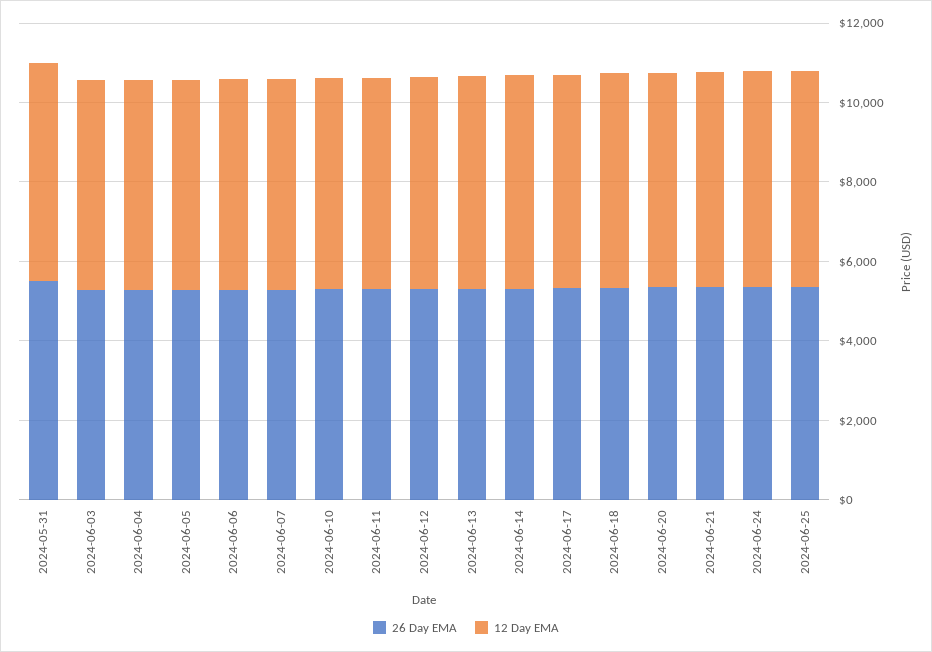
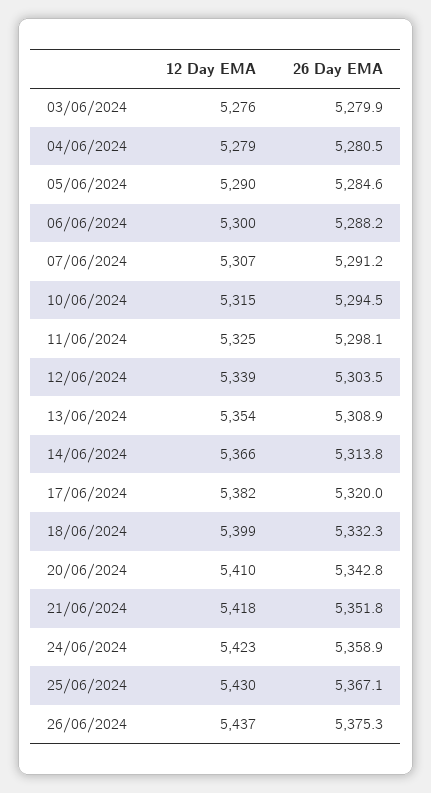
26 Day EMA, 2024-05-31: 5500 -> none
12 Day EMA, 2024-05-31: 5500 -> none
12 Day EMA, 26/06/2024: none -> 5437
26 Day EMA, 26/06/2024: none -> 5375.3

